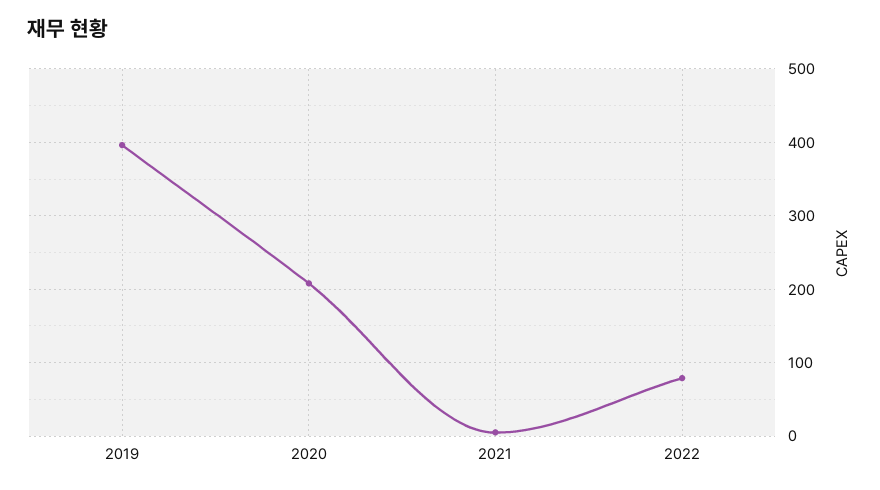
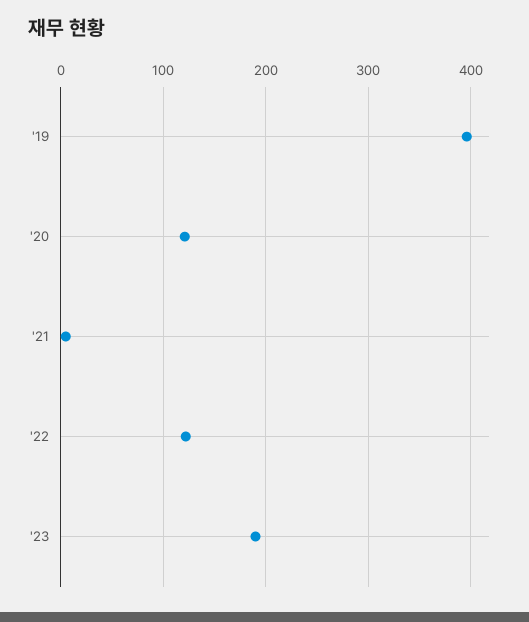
2020: 210 -> 120
2022: 80 -> 120
'23: none -> 190

